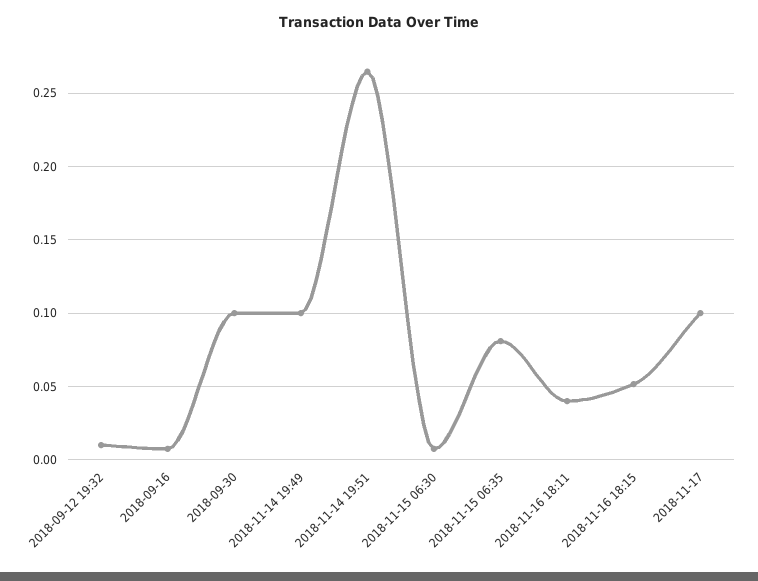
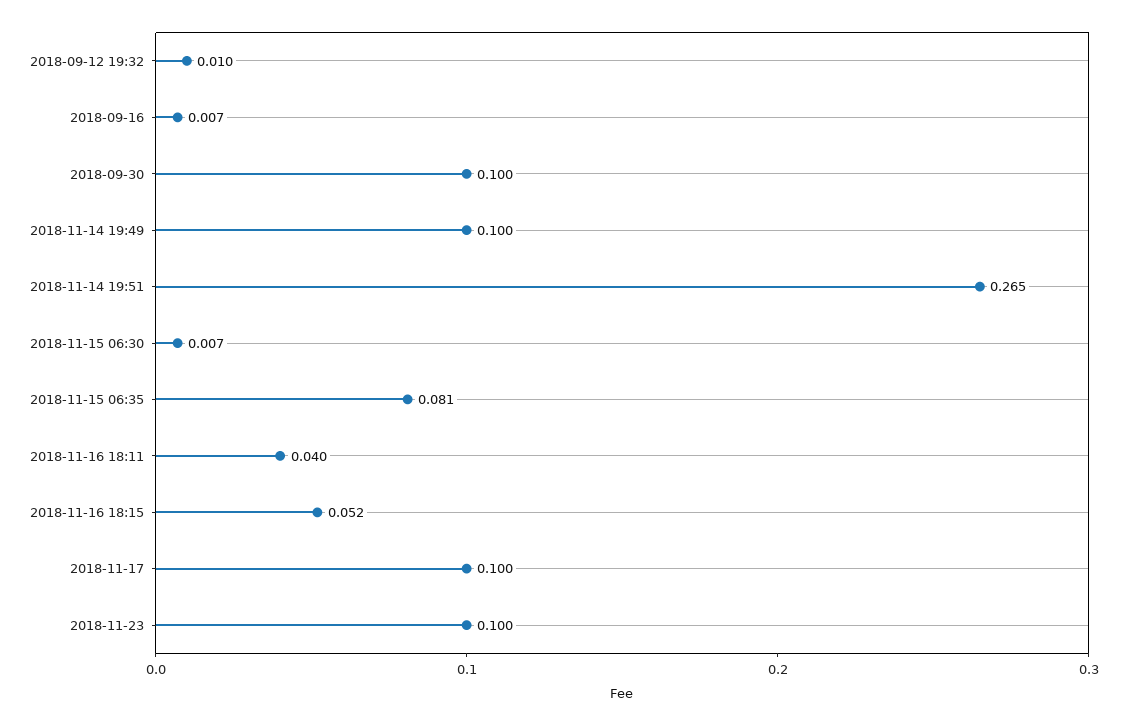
2018-11-23: none -> 0.1

